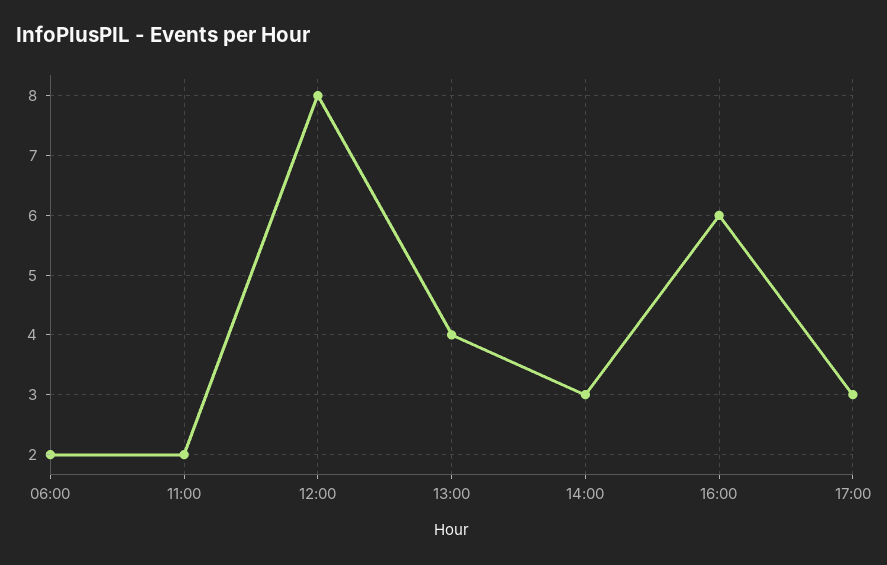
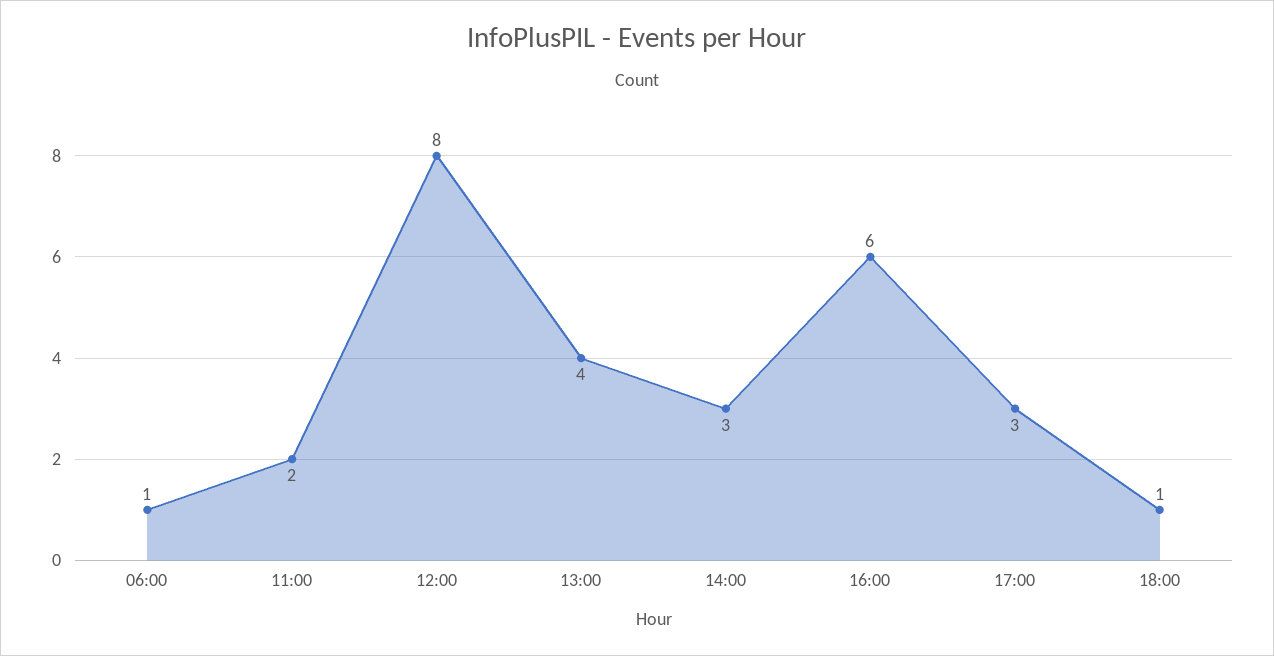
06:00: 2 -> 1
18:00: none -> 1

